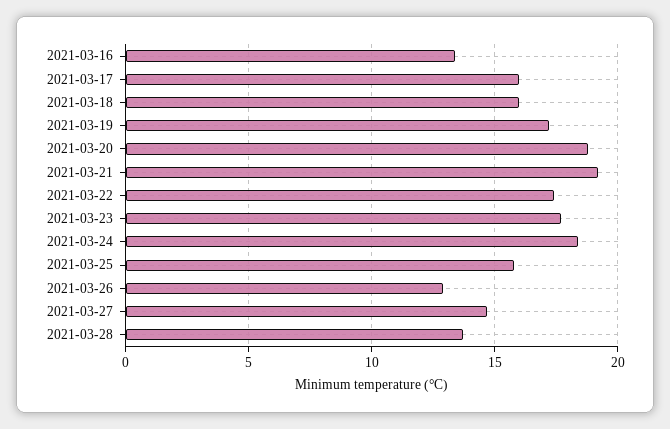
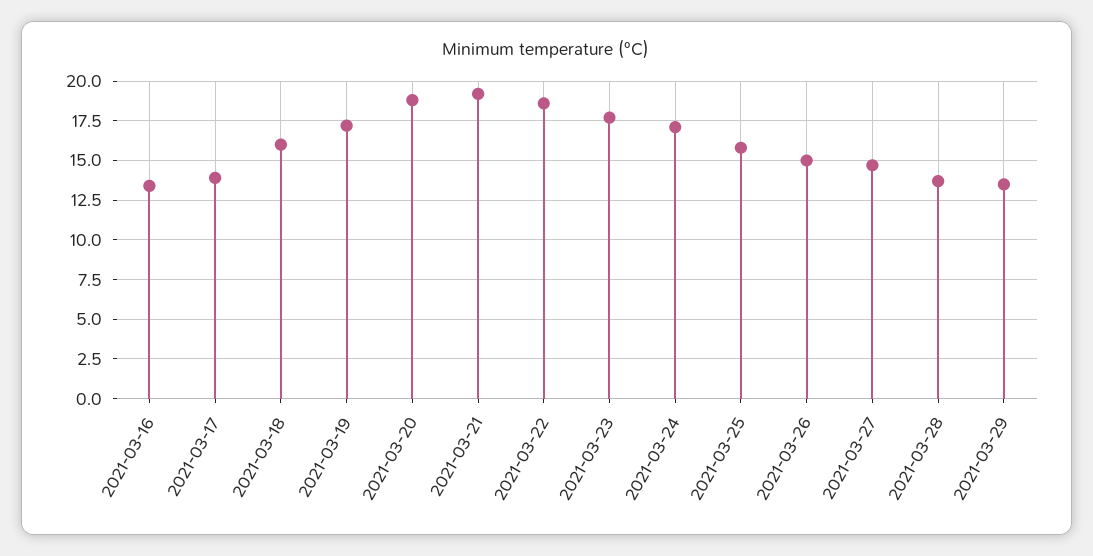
2021-03-17: 16 -> 14
2021-03-22: 17.5 -> 18.5
2021-03-24: 18.5 -> 17
2021-03-26: 13 -> 15
2021-03-29: none -> 13.5

